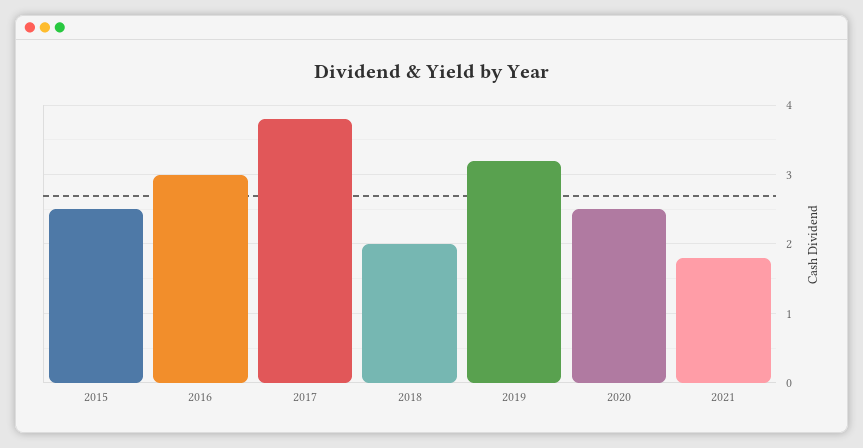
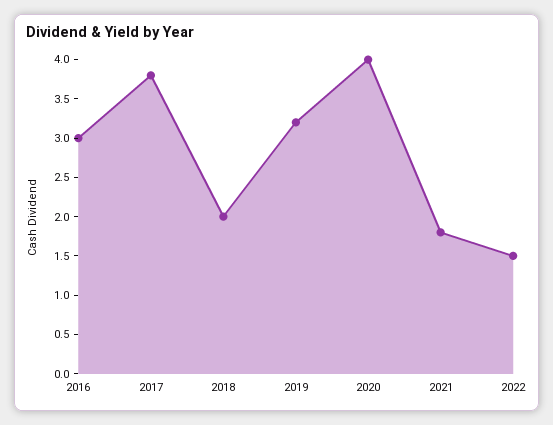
2015: 2.5 -> none
2020: 2.5 -> 4
2022: none -> 1.5

